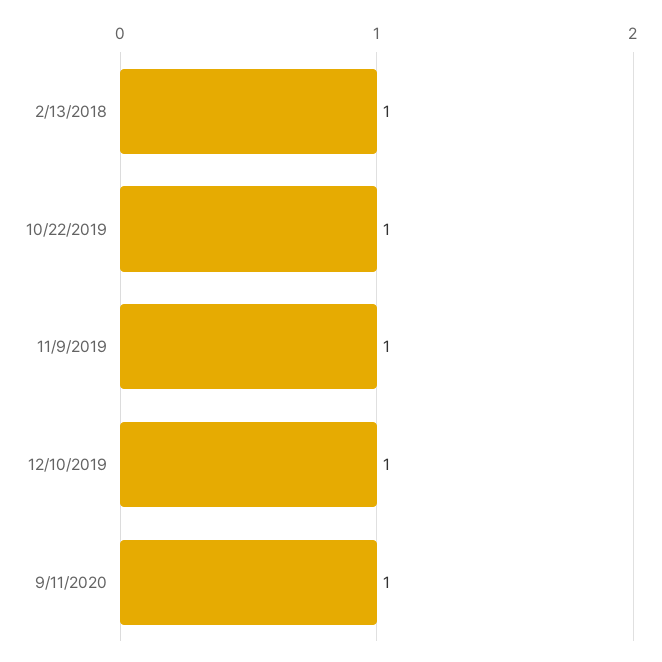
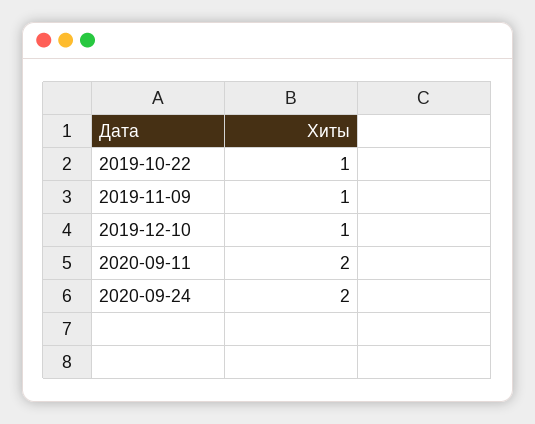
2/13/2018: 1 -> none
9/11/2020: 1 -> 2
2020-09-24: none -> 2

